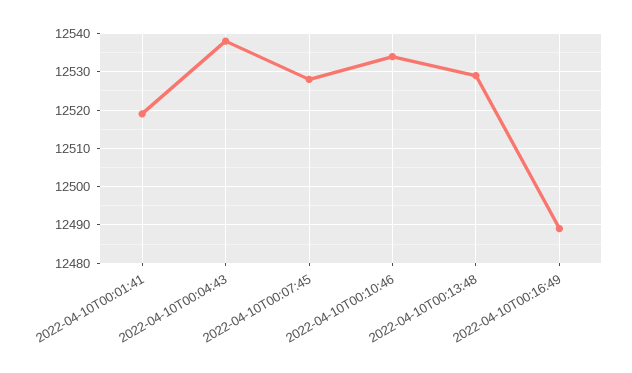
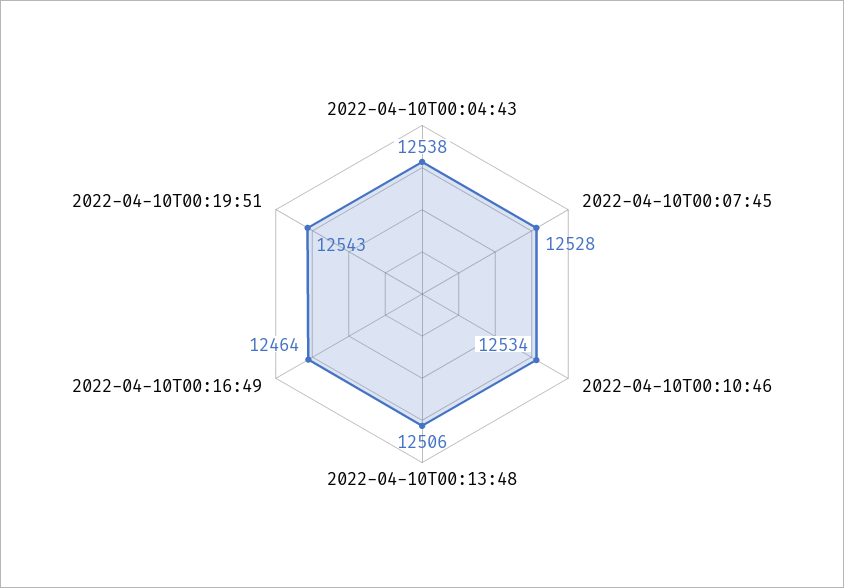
2022-04-10T00:01:41: 12520 -> none
2022-04-10T00:13:48: 12530 -> 12506
2022-04-10T00:16:49: 12490 -> 12464
2022-04-10T00:19:51: none -> 12543

